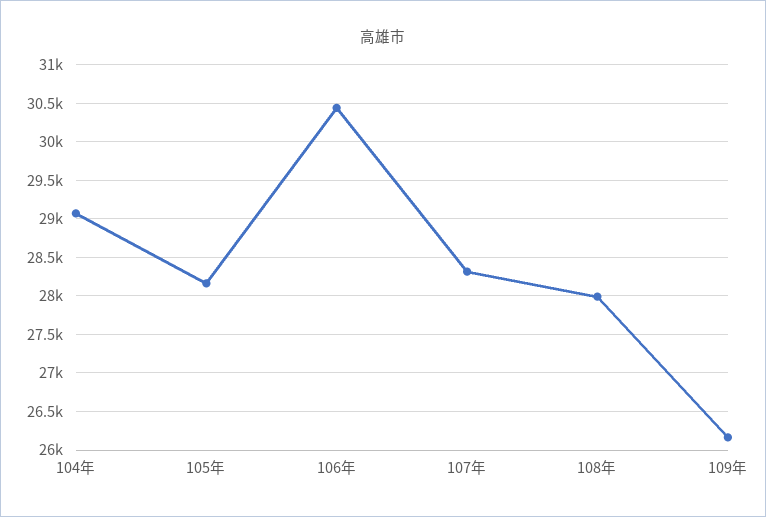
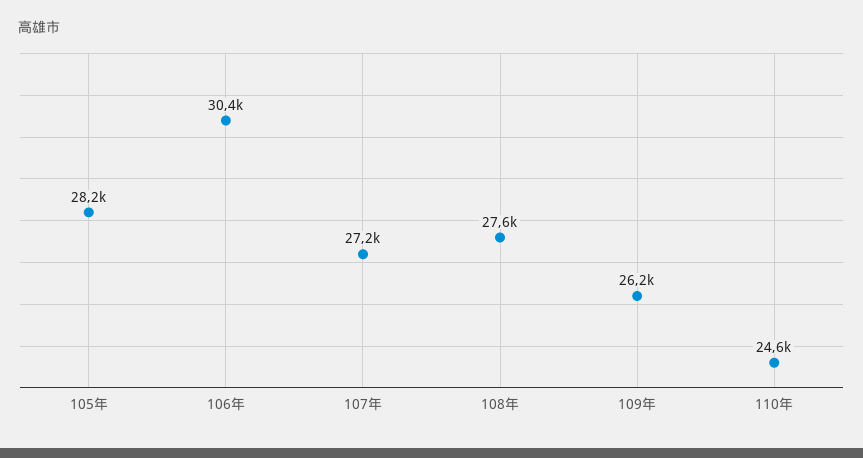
104年: 29100 -> none
107年: 28300 -> 27200
108年: 28000 -> 27600
110年: none -> 24600

